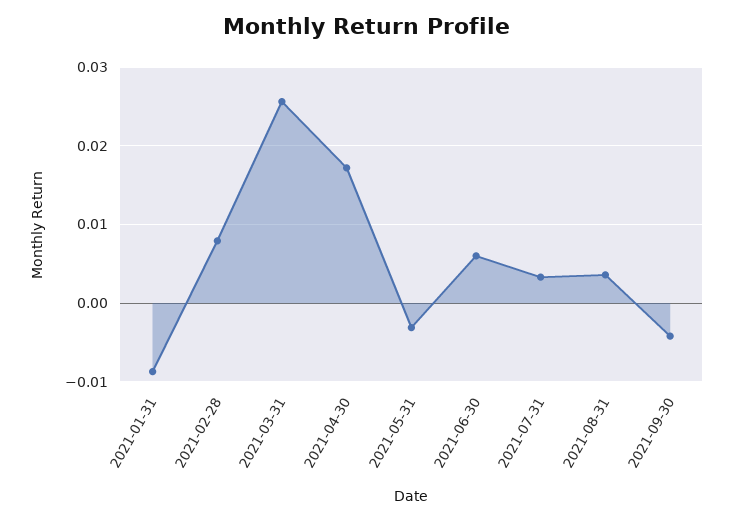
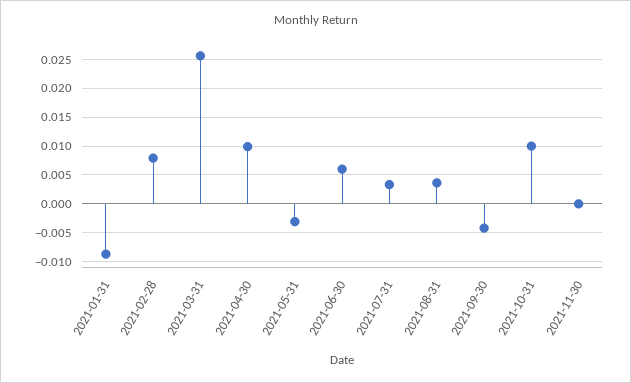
2021-04-30: 0.017 -> 0.01
2021-10-31: none -> 0.01
2021-11-30: none -> 0

